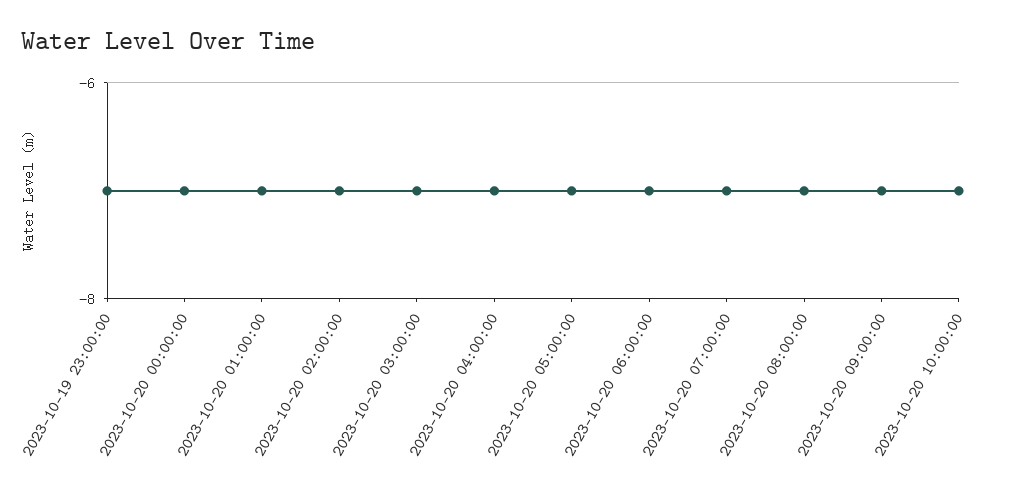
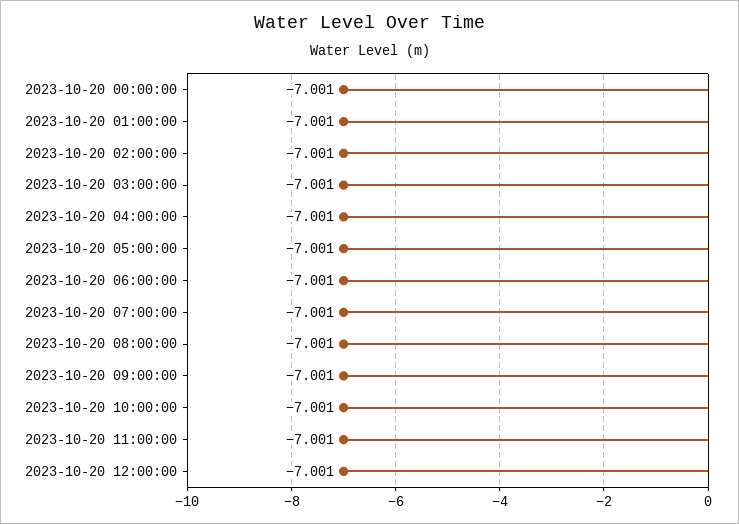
2023-10-19 23:00:00: -7 -> none
2023-10-20 11:00:00: none -> -7.001
2023-10-20 12:00:00: none -> -7.001

